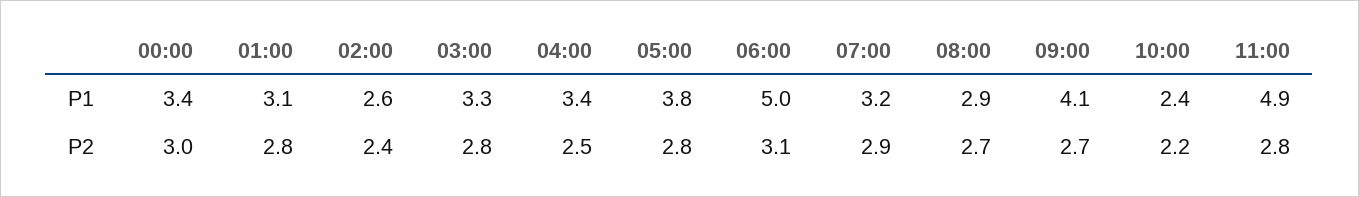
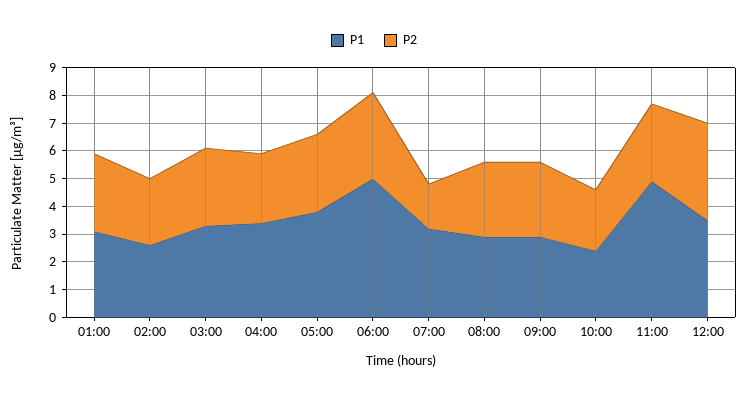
P1, 00:00: 3.4 -> none
P1, 09:00: 4.1 -> 3
P2, 00:00: 3 -> none
P2, 07:00: 2.9 -> 1.5
P1, 12:00: none -> 3.5
P2, 12:00: none -> 3.5

